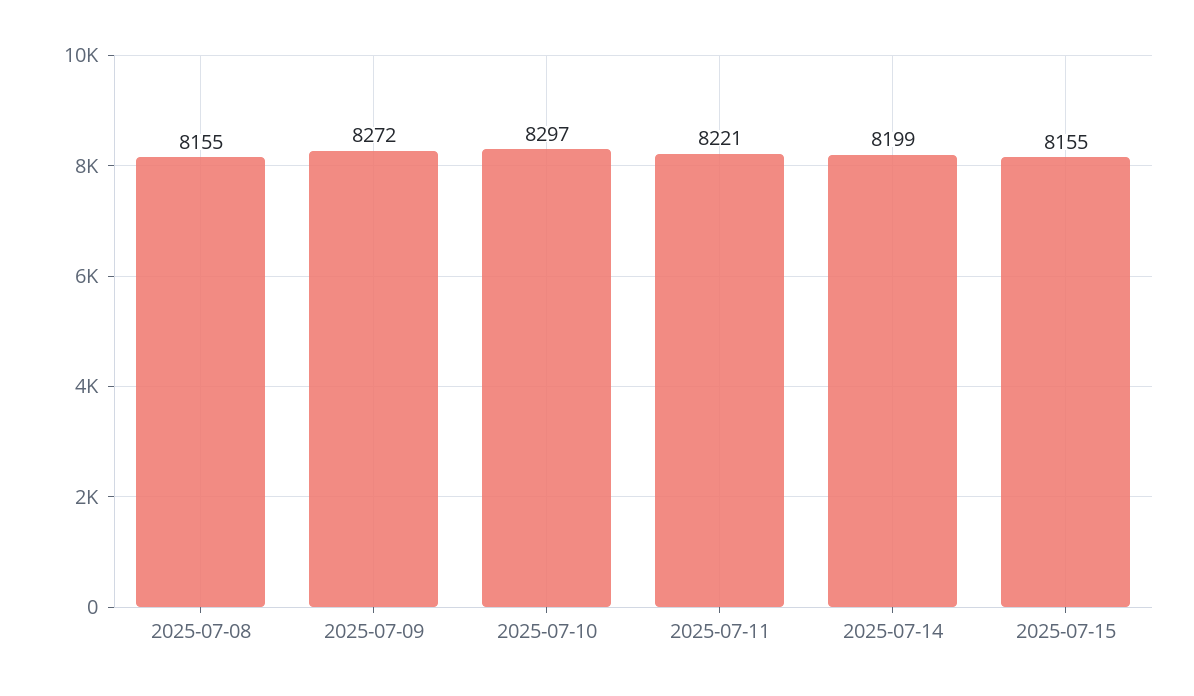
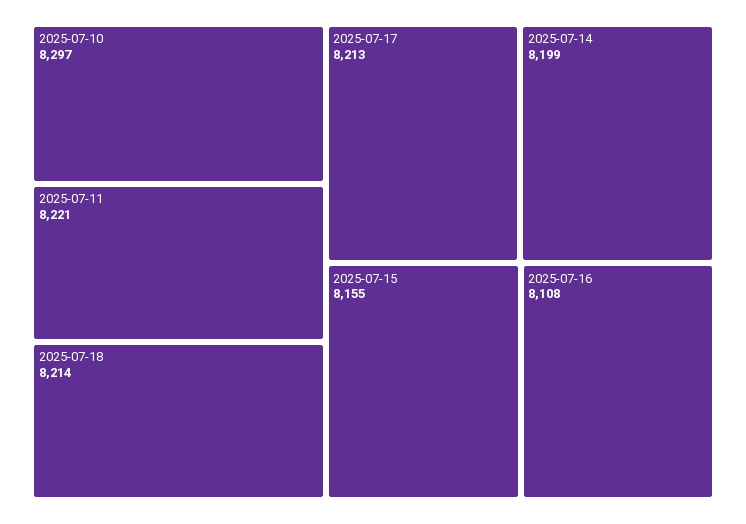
2025-07-08: 8155 -> none
2025-07-09: 8272 -> none
2025-07-18: none -> 8214
2025-07-17: none -> 8213
2025-07-16: none -> 8108

